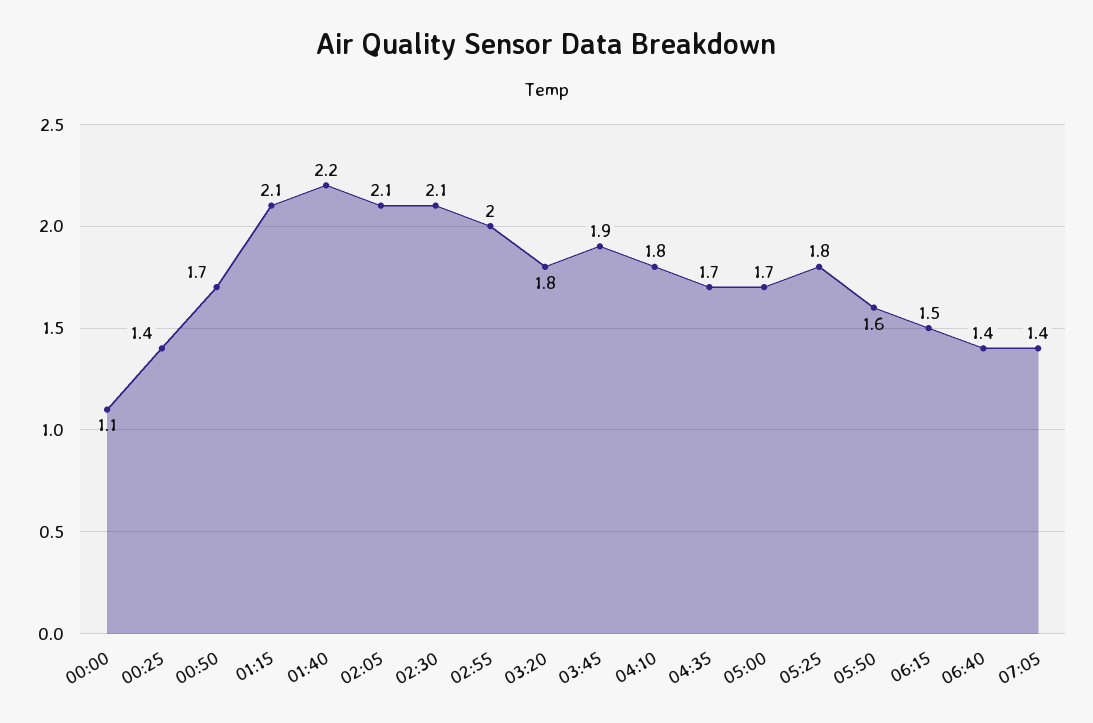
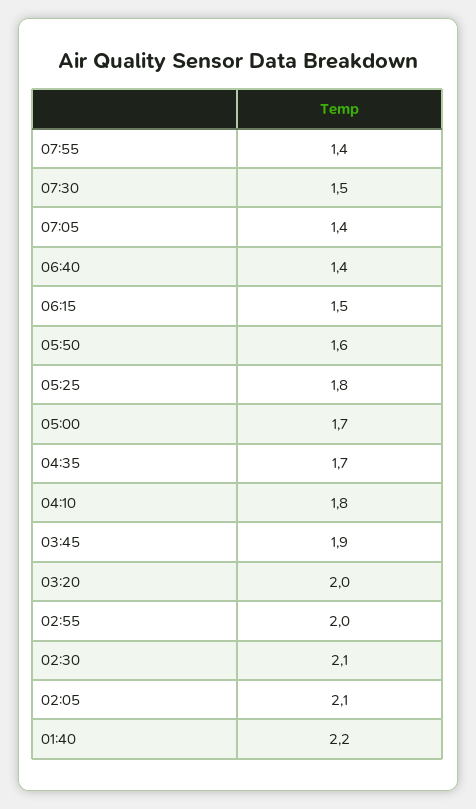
00:00: 1.1 -> none
00:25: 1.4 -> none
00:50: 1.7 -> none
01:15: 2.1 -> none
03:20: 1.8 -> 2
07:55: none -> 1.4
07:30: none -> 1.5

